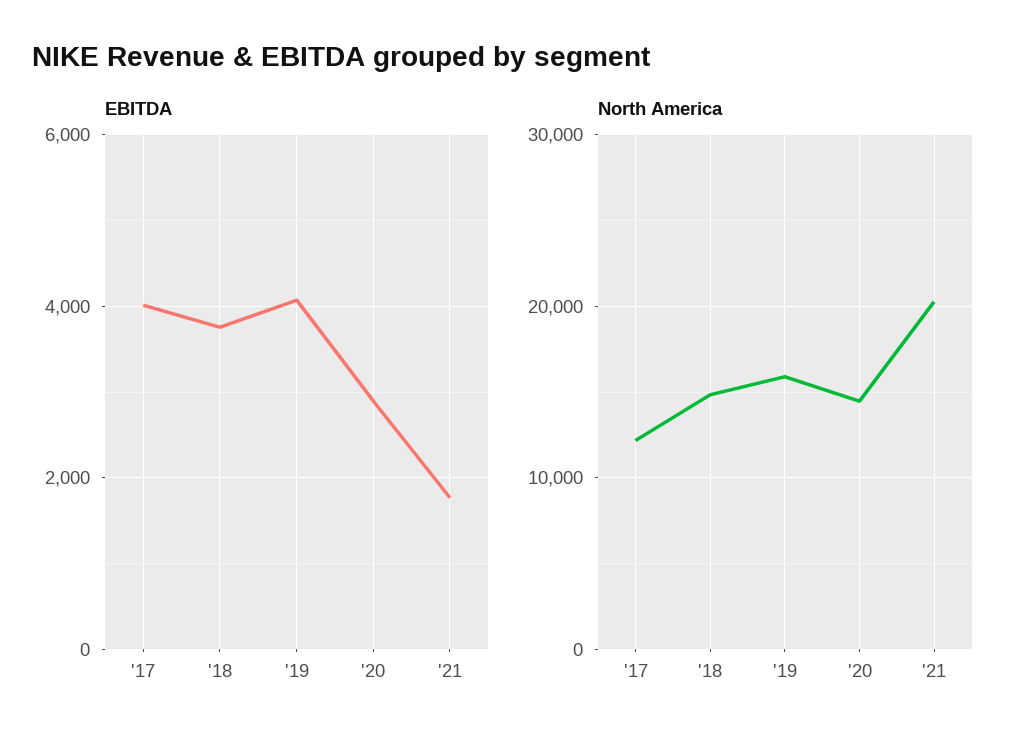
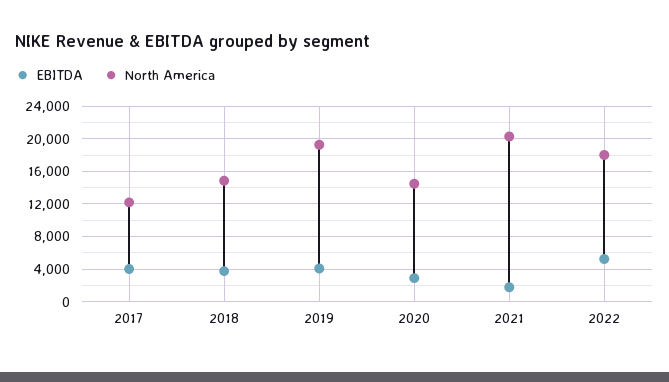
North America, '19: 16000 -> 19000
EBITDA, 2022: none -> 5000
North America, 2022: none -> 18000

